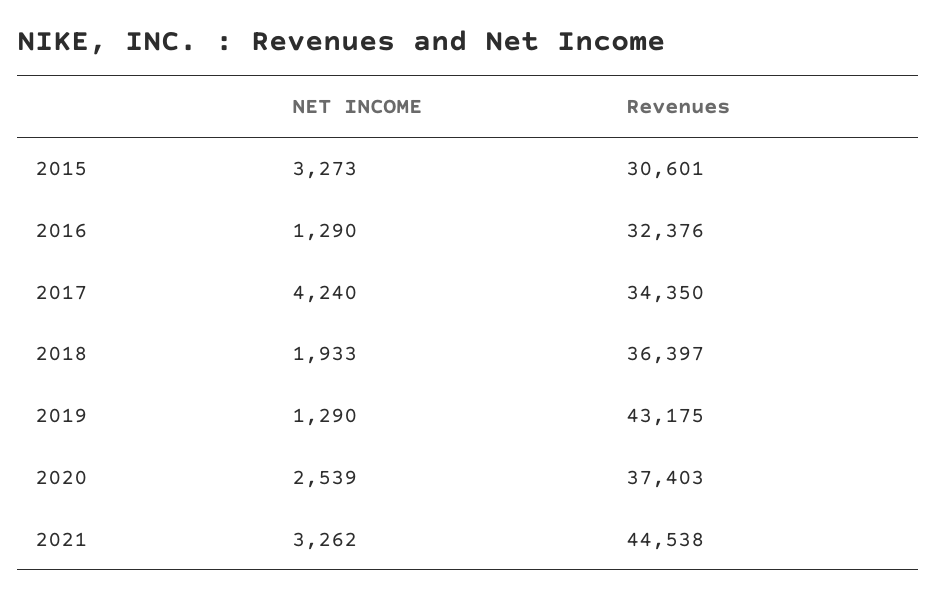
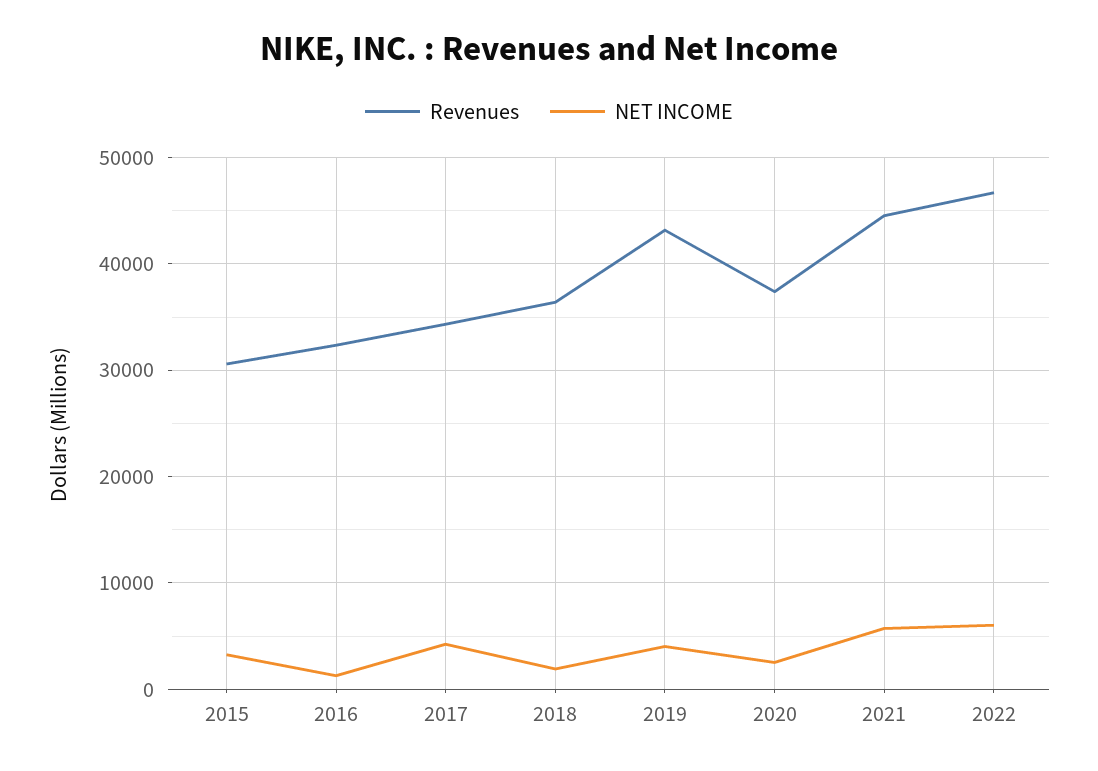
NET INCOME, 2019: 1290 -> 4000
NET INCOME, 2021: 3262 -> 6000
Revenues, 2022: none -> 47000
NET INCOME, 2022: none -> 6000

